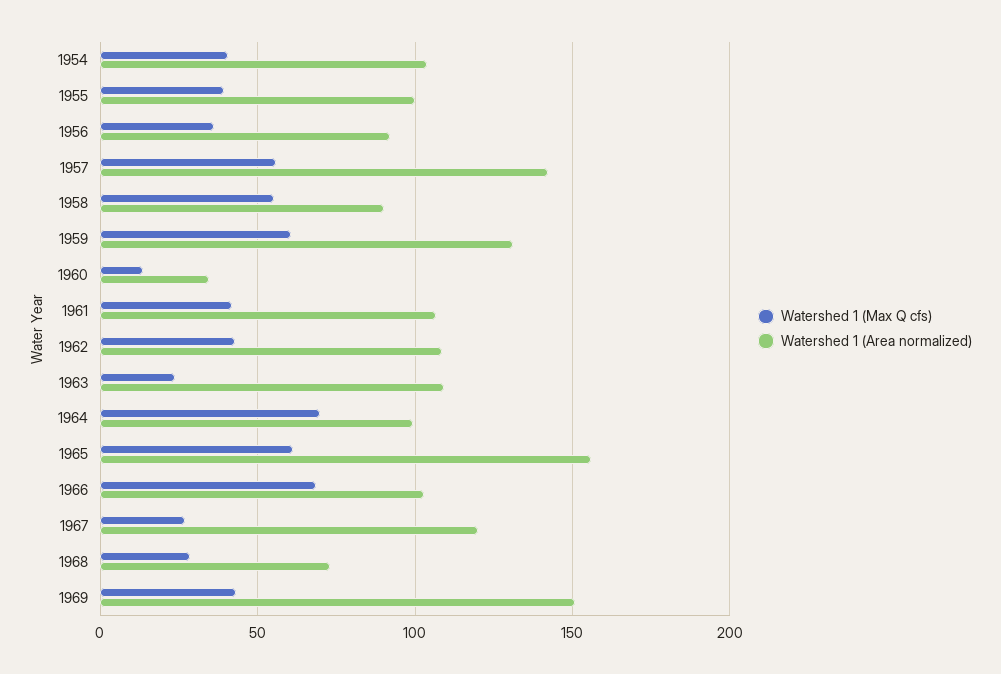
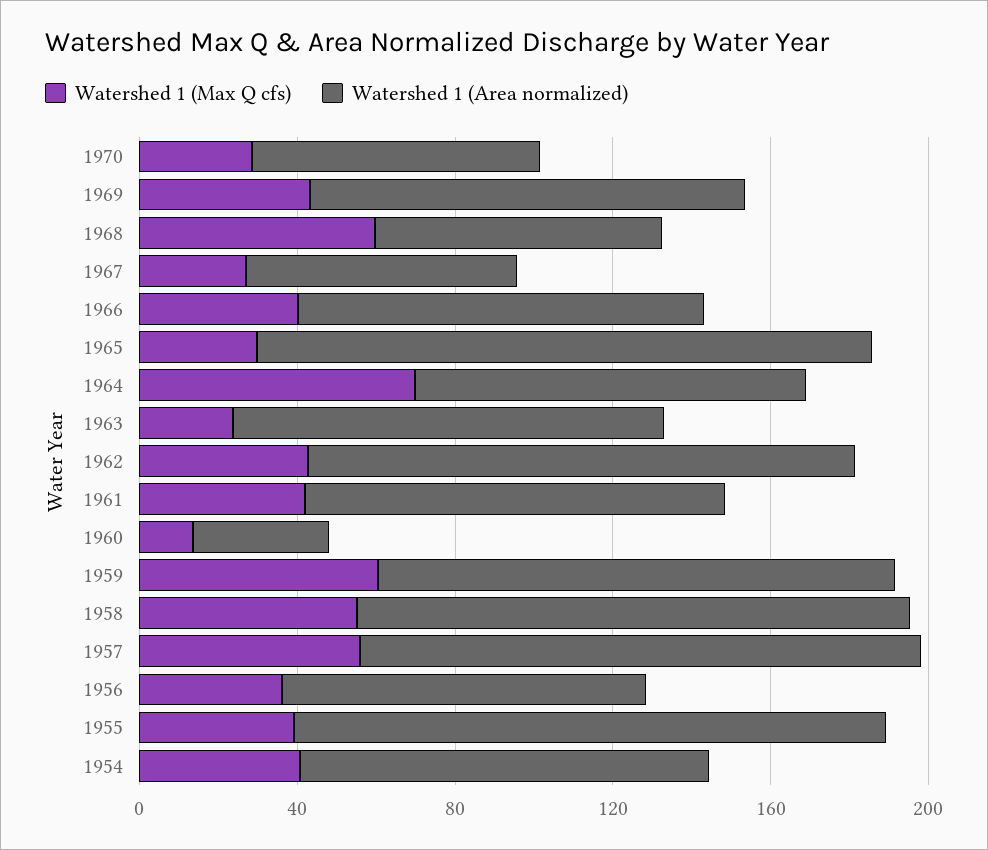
Watershed 1 (Area normalized), 1955: 100 -> 150
Watershed 1 (Area normalized), 1958: 90 -> 140
Watershed 1 (Area normalized), 1962: 110 -> 140
Watershed 1 (Max Q cfs), 1965: 60 -> 30
Watershed 1 (Max Q cfs), 1966: 70 -> 40
Watershed 1 (Area normalized), 1967: 120 -> 70
Watershed 1 (Max Q cfs), 1968: 30 -> 60
Watershed 1 (Area normalized), 1969: 150 -> 110
Watershed 1 (Max Q cfs), 1970: none -> 30
Watershed 1 (Area normalized), 1970: none -> 70

